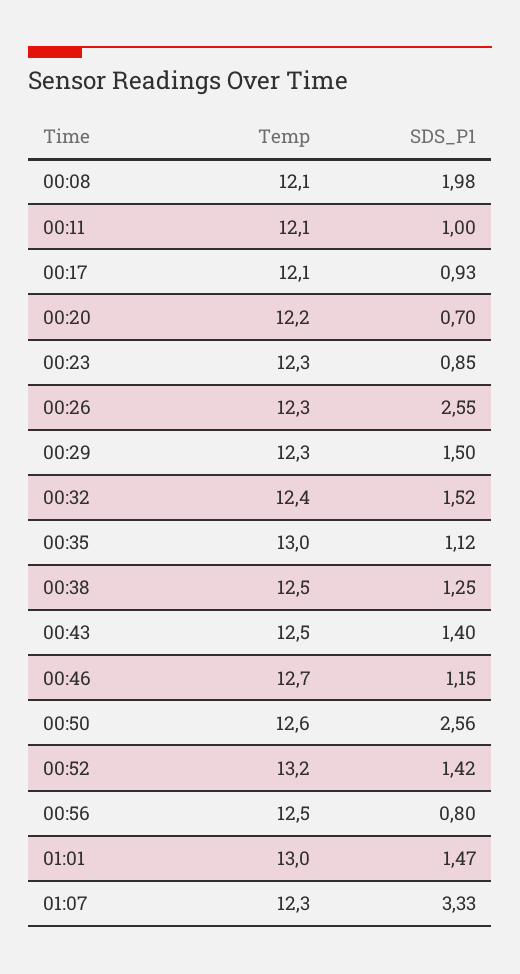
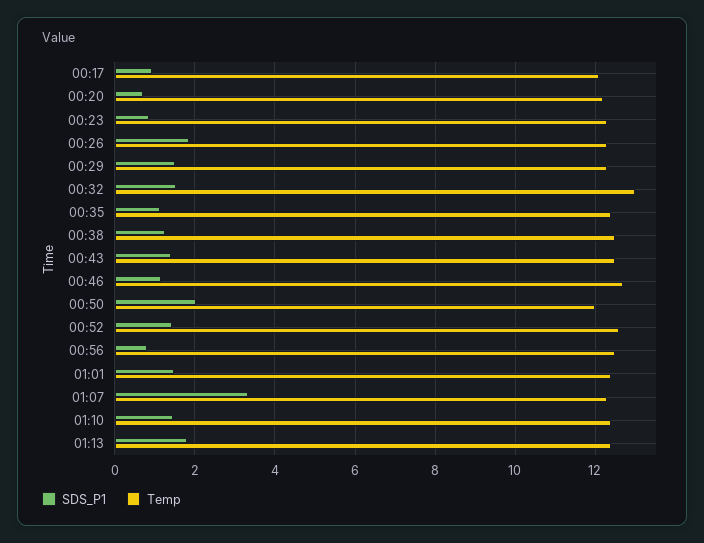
Temp, 00:08: 12.1 -> none
SDS_P1, 00:08: 1.98 -> none
Temp, 00:11: 12.1 -> none
SDS_P1, 00:11: 1 -> none
SDS_P1, 00:26: 2.55 -> 1.8
Temp, 00:32: 12.4 -> 13
Temp, 00:35: 13 -> 12.4
Temp, 00:50: 12.6 -> 12
SDS_P1, 00:50: 2.56 -> 2
Temp, 00:52: 13.2 -> 12.6
Temp, 01:01: 13 -> 12.4
SDS_P1, 01:10: none -> 1.4
Temp, 01:10: none -> 12.4
SDS_P1, 01:13: none -> 1.8
Temp, 01:13: none -> 12.4

